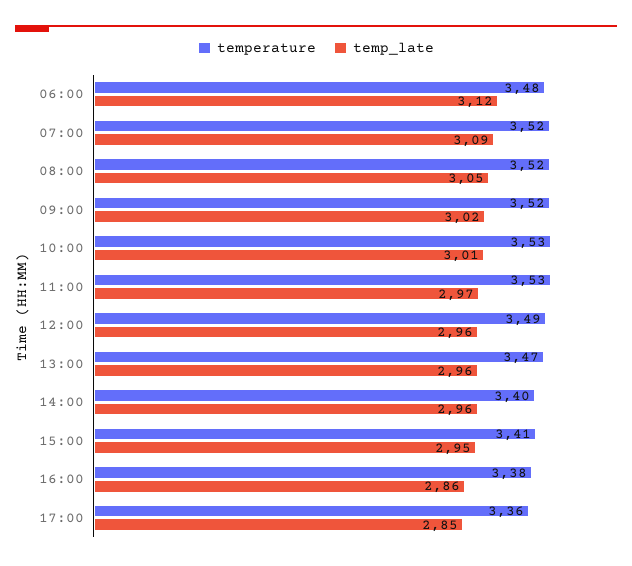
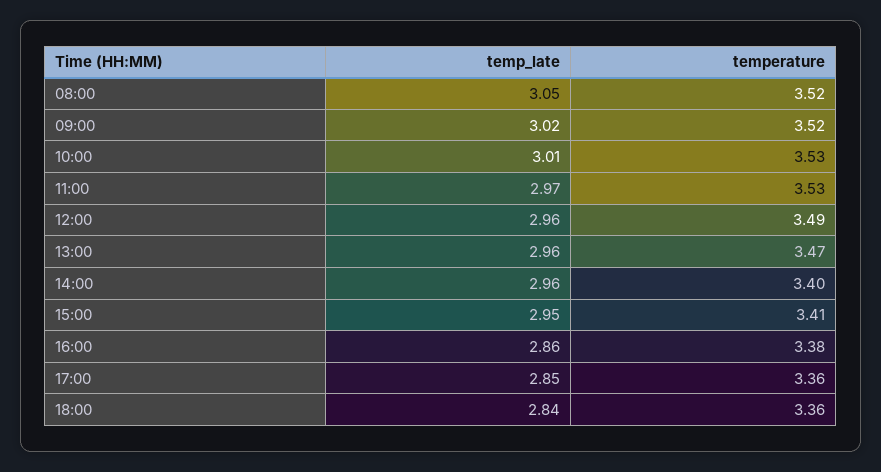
temperature, 06:00: 3.48 -> none
temp_late, 06:00: 3.12 -> none
temperature, 07:00: 3.52 -> none
temp_late, 07:00: 3.09 -> none
temp_late, 18:00: none -> 2.84
temperature, 18:00: none -> 3.36

